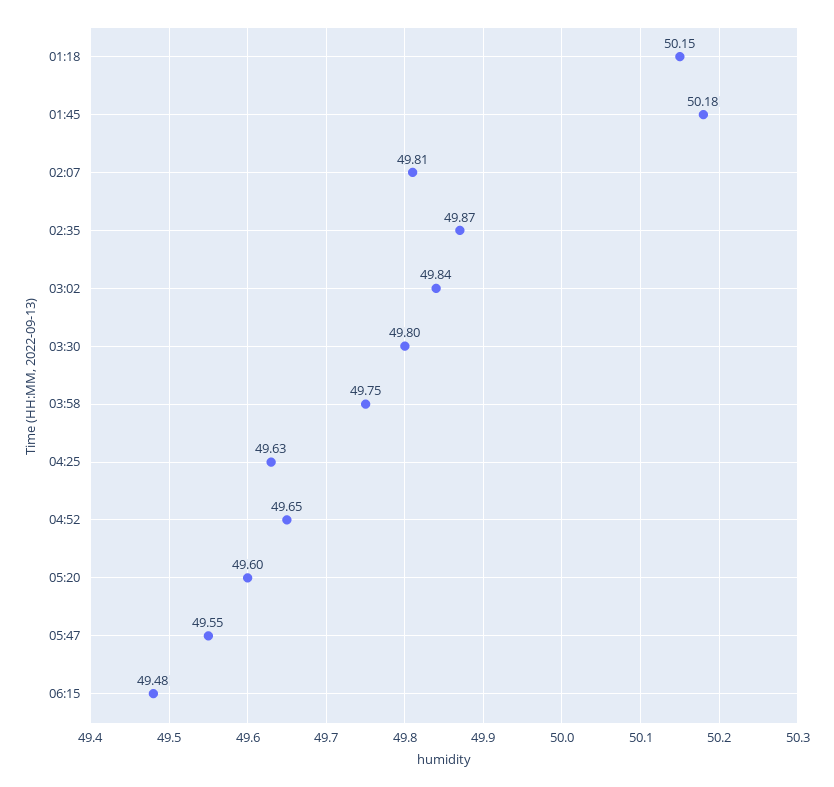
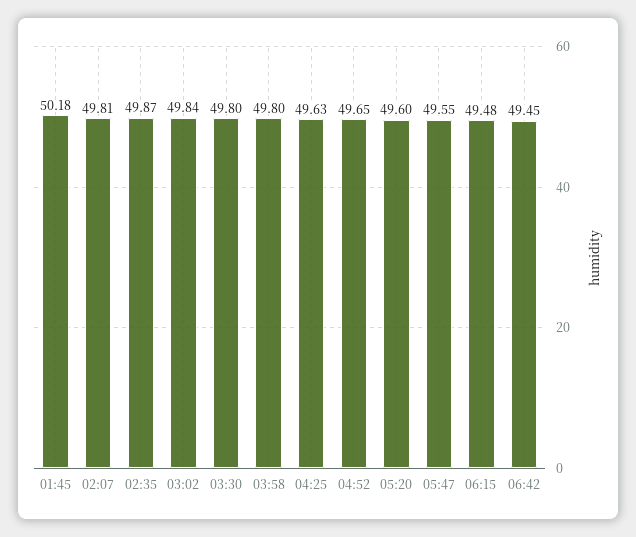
01:18: 50.15 -> none
03:58: 49.75 -> 49.8
06:42: none -> 49.45

